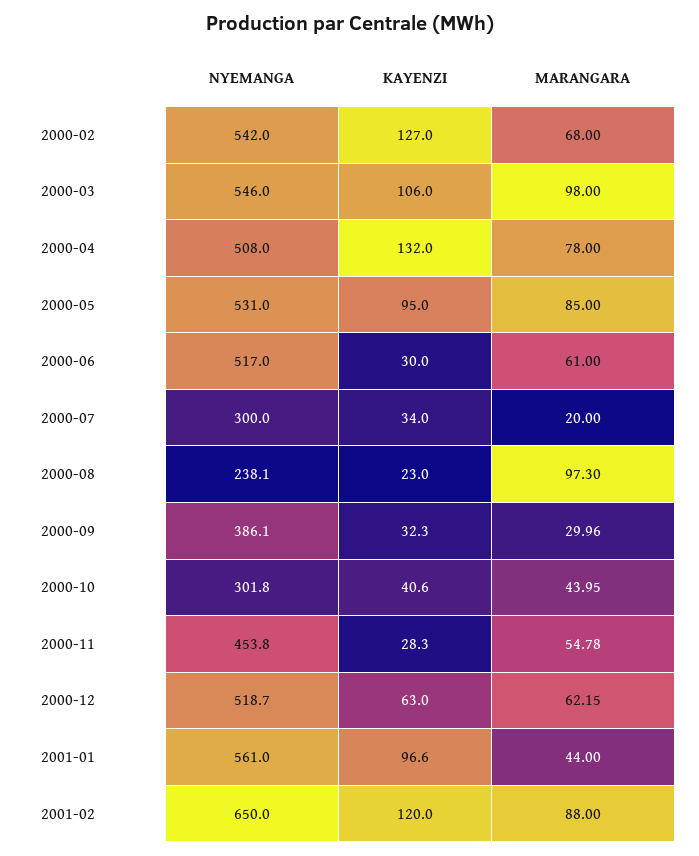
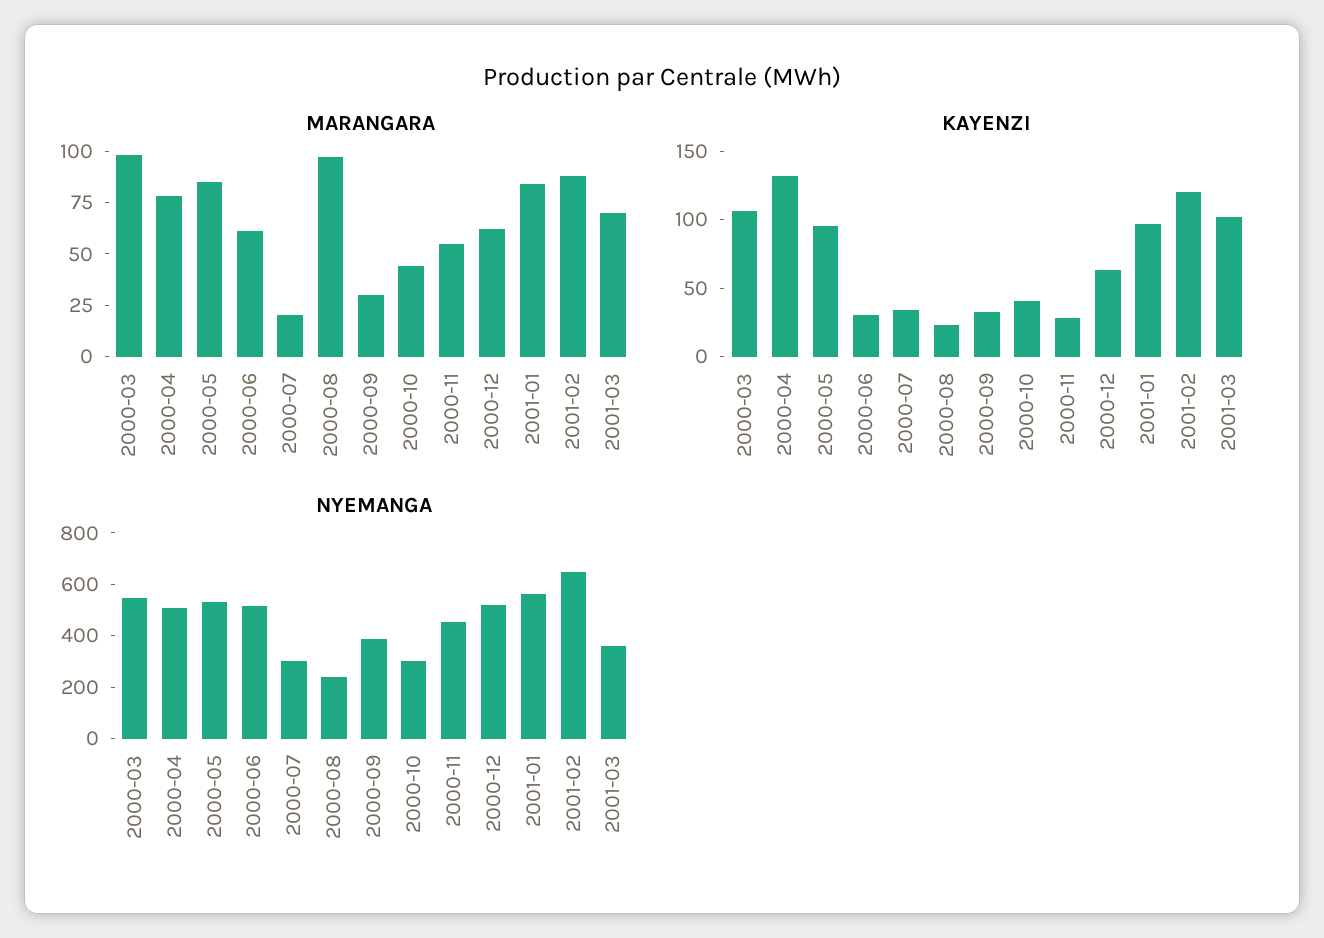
NYEMANGA, 2000-02: 542 -> none
KAYENZI, 2000-02: 127 -> none
MARANGARA, 2000-02: 68 -> none
MARANGARA, 2001-01: 44 -> 85
MARANGARA, 2001-03: none -> 70
KAYENZI, 2001-03: none -> 100
NYEMANGA, 2001-03: none -> 350

